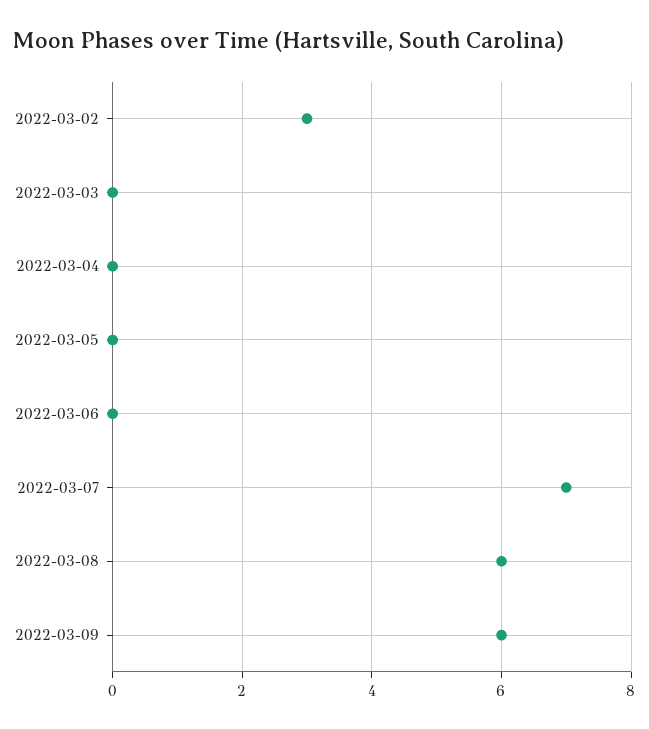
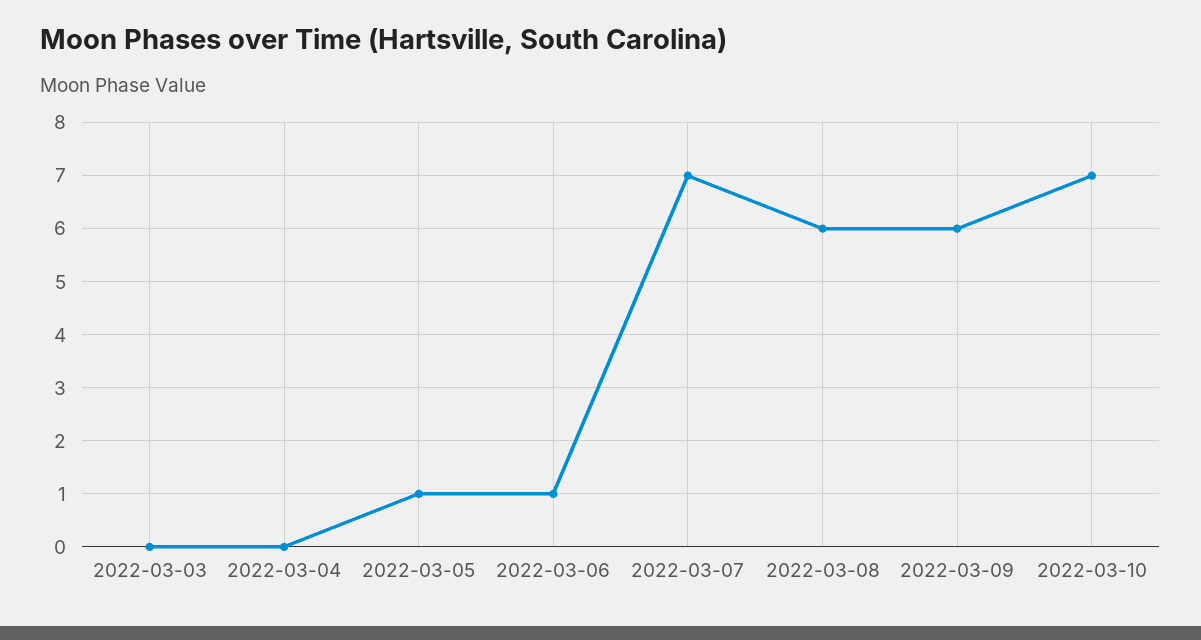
2022-03-02: 3 -> none
2022-03-05: 0 -> 1
2022-03-06: 0 -> 1
2022-03-10: none -> 7

